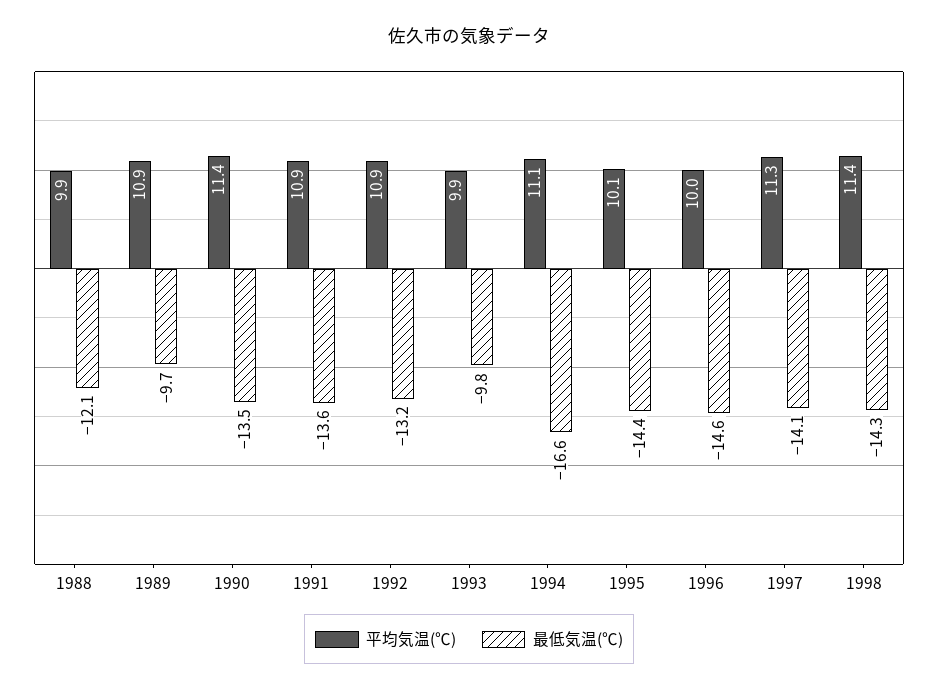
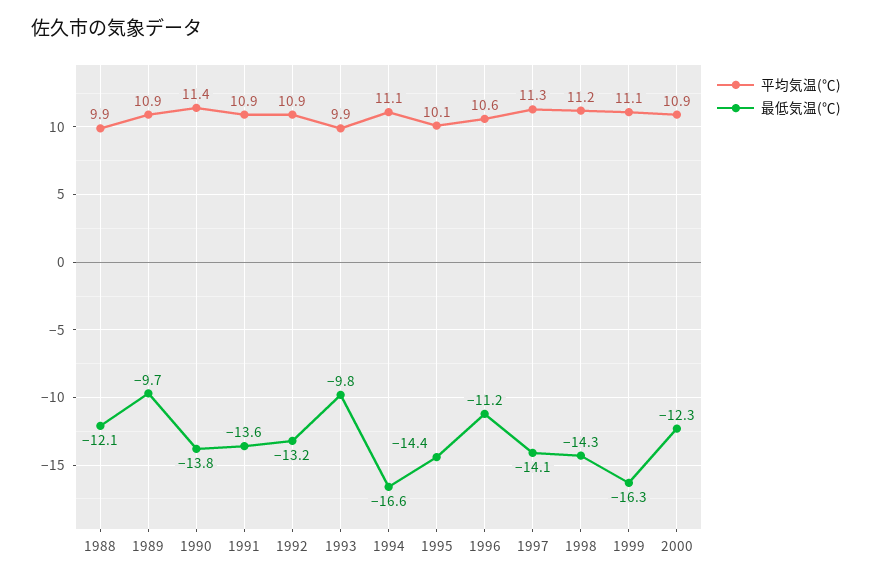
最低気温(℃), 1990: -13.5 -> -13.8
平均気温(℃), 1996: 10 -> 10.6
最低気温(℃), 1996: -14.6 -> -11.2
平均気温(℃), 1998: 11.4 -> 11.2
平均気温(℃), 1999: none -> 11.1
最低気温(℃), 1999: none -> -16.3
平均気温(℃), 2000: none -> 10.9
最低気温(℃), 2000: none -> -12.3

